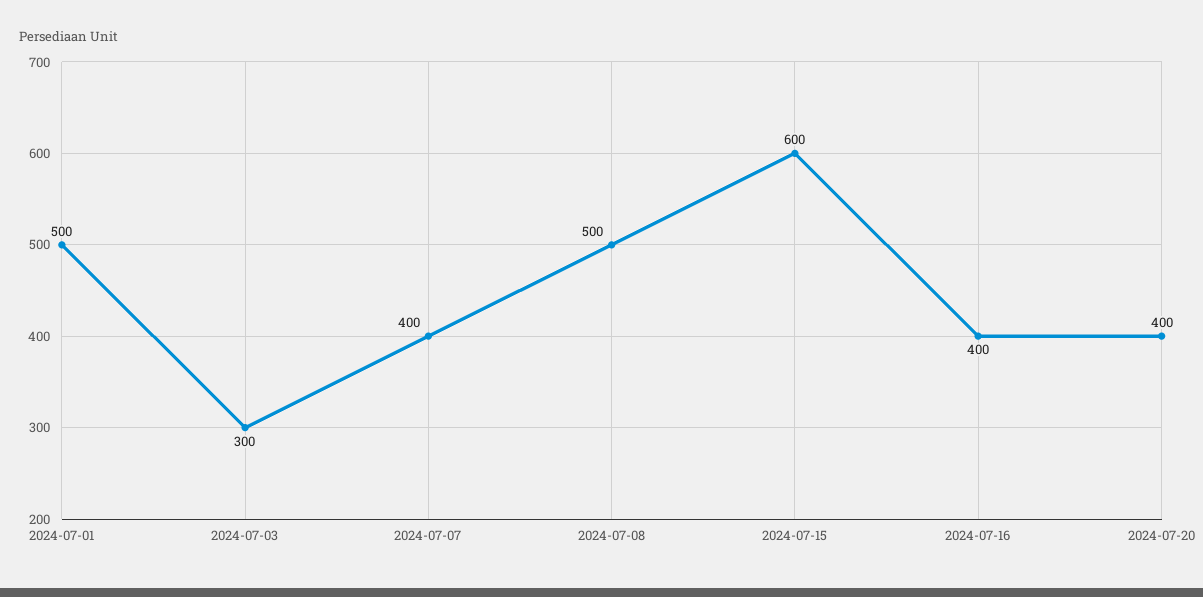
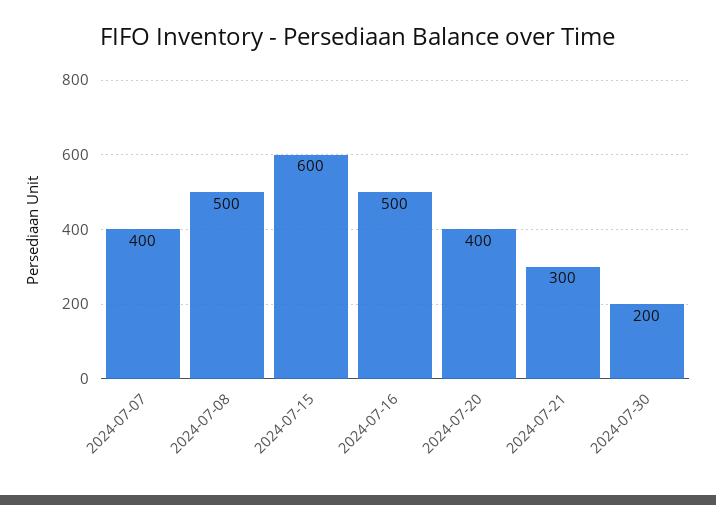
2024-07-01: 500 -> none
2024-07-03: 300 -> none
2024-07-16: 400 -> 500
2024-07-21: none -> 300
2024-07-30: none -> 200

